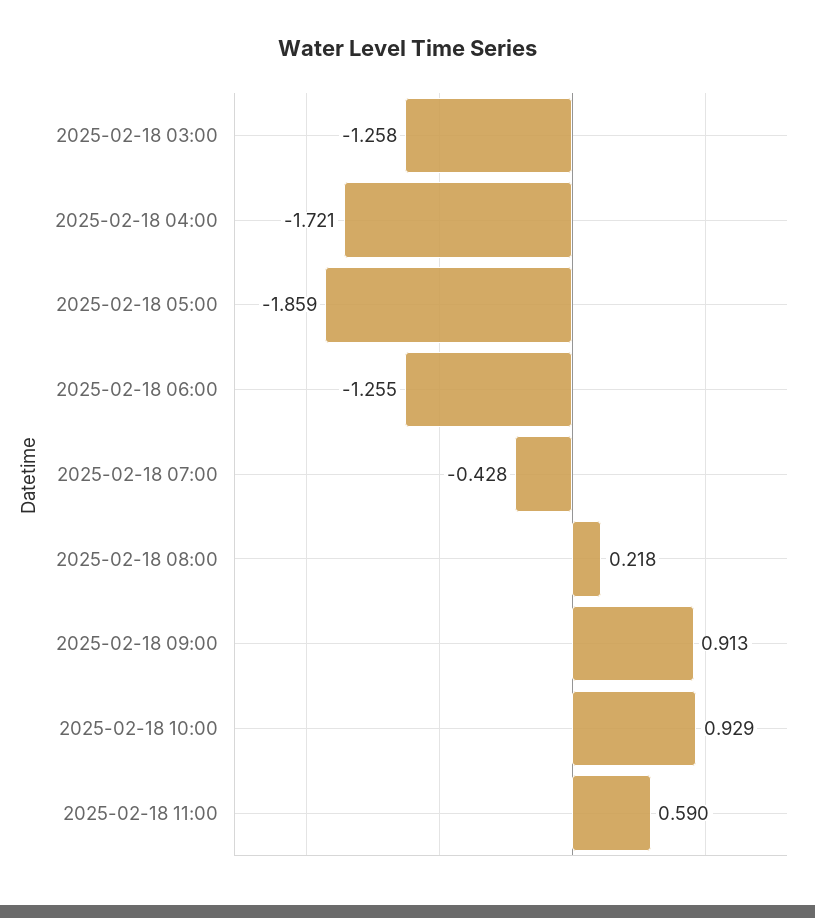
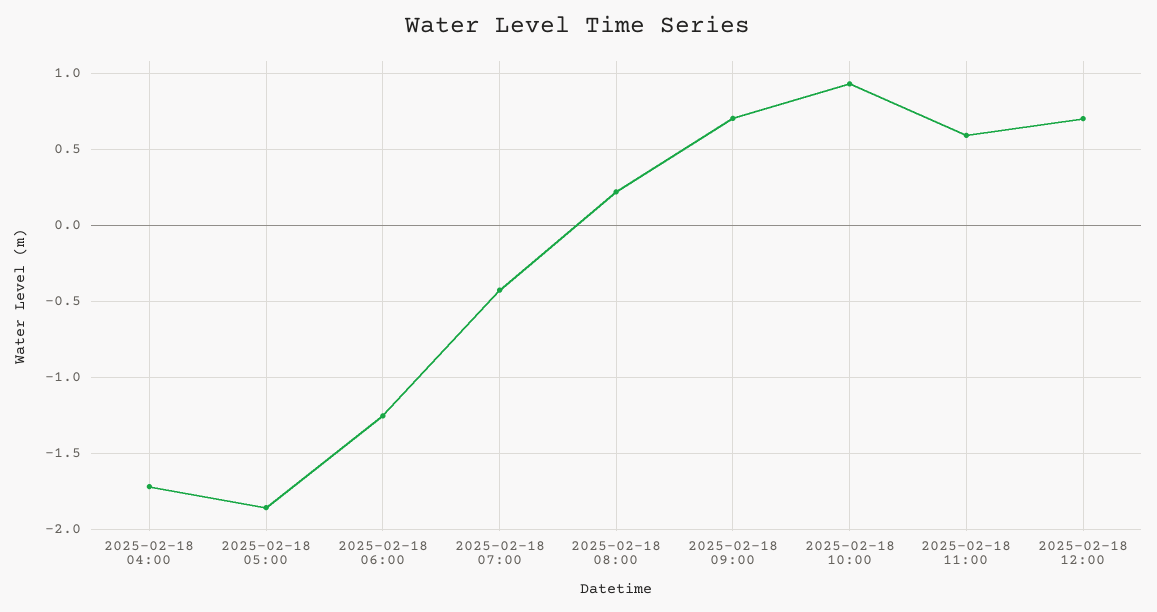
2025-02-18 03:00: -1.258 -> none
2025-02-18 09:00: 0.913 -> 0.7
2025-02-18 12:00: none -> 0.7

